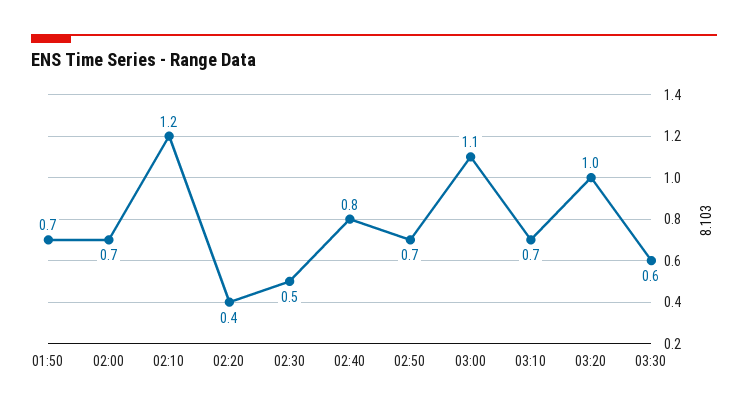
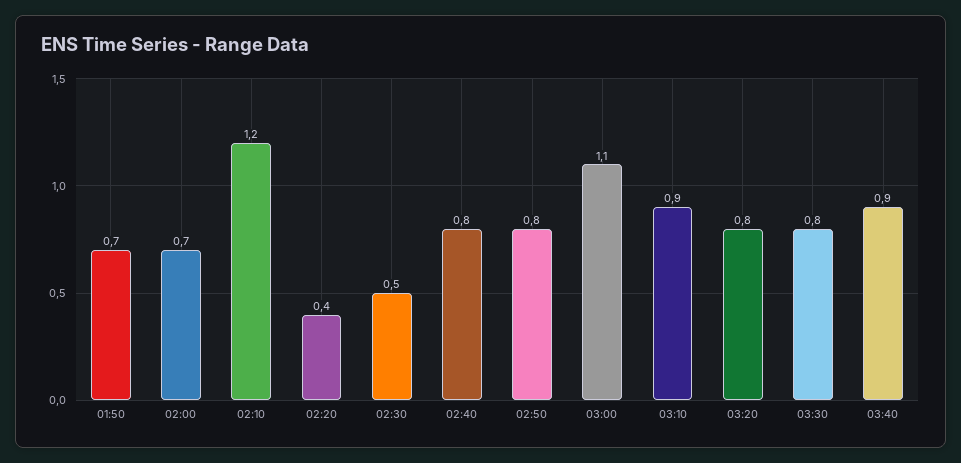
02:50: 0.7 -> 0.8
03:10: 0.7 -> 0.9
03:20: 1 -> 0.8
03:30: 0.6 -> 0.8
03:40: none -> 0.9

